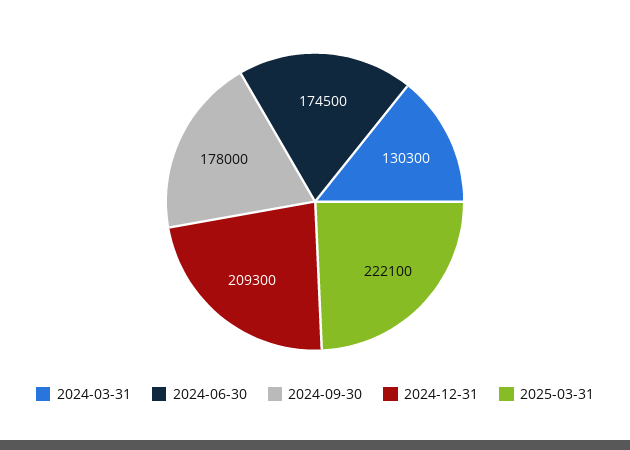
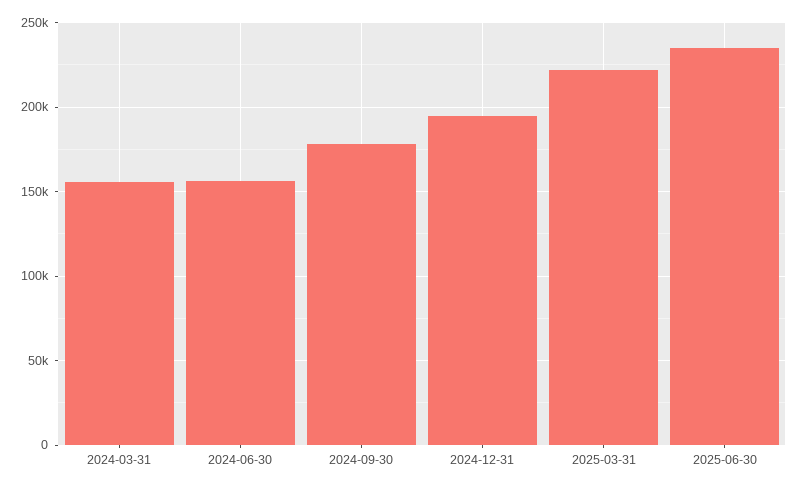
2024-03-31: 130300 -> 155000
2024-06-30: 174500 -> 155000
2024-12-31: 209300 -> 195000
2025-06-30: none -> 235000

